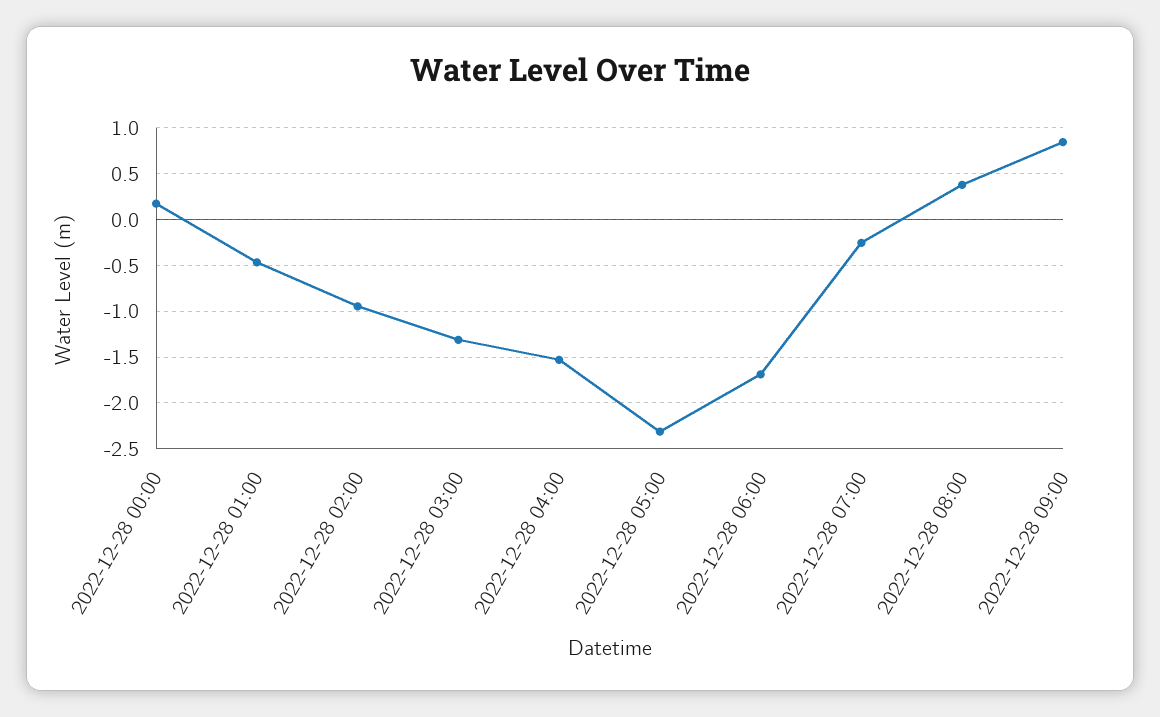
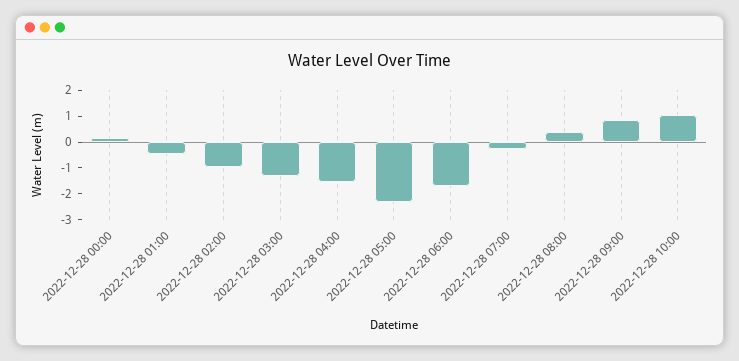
2022-12-28 10:00: none -> 1

